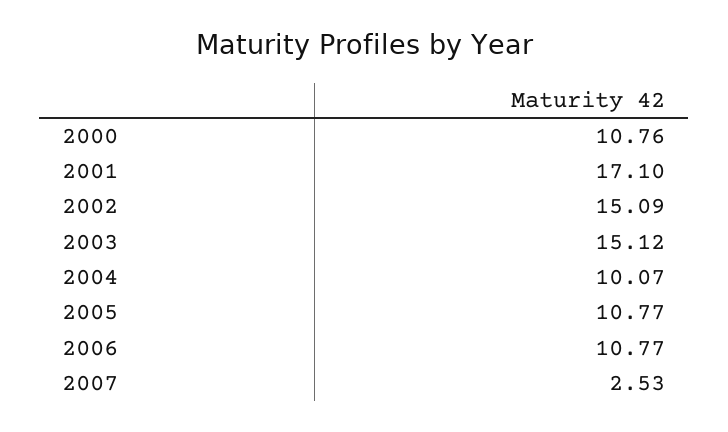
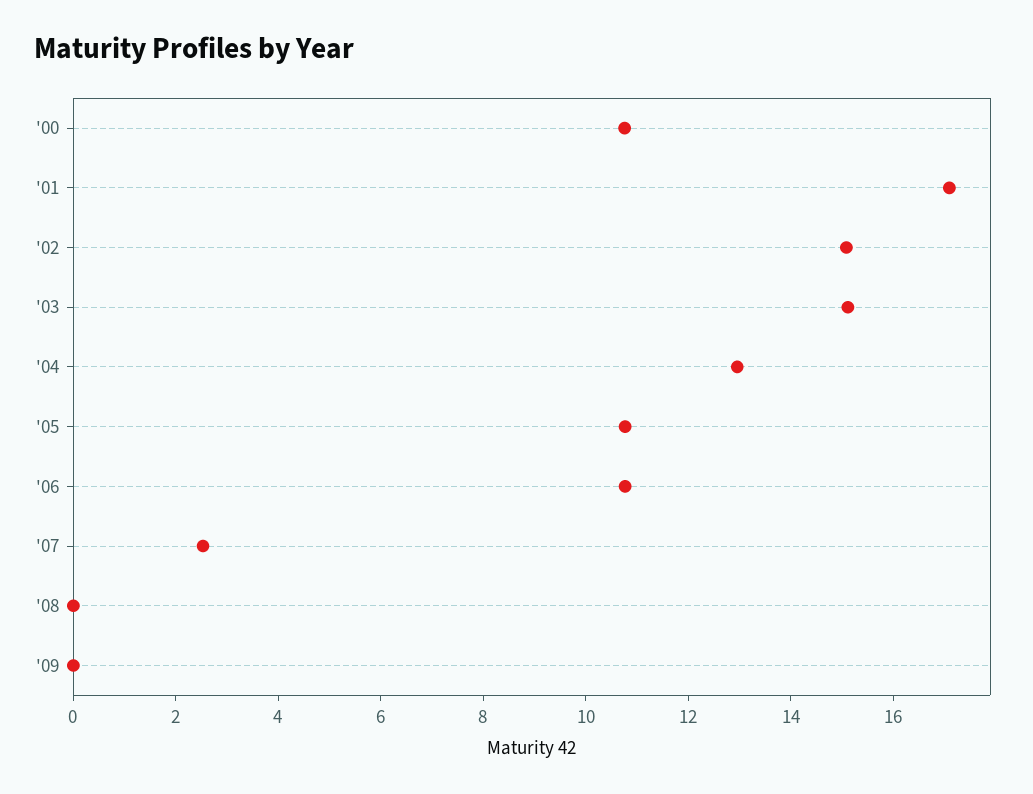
2004: 10.07 -> 13
'08: none -> 0
'09: none -> 0

